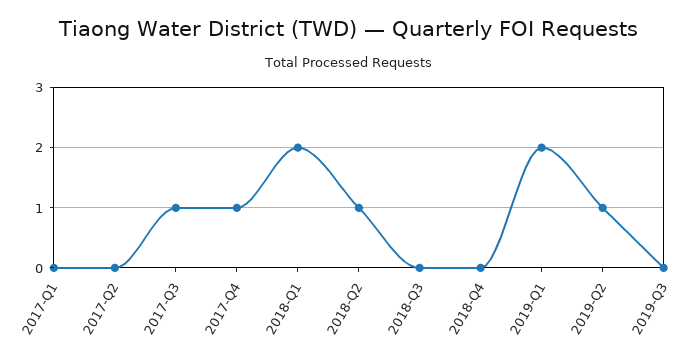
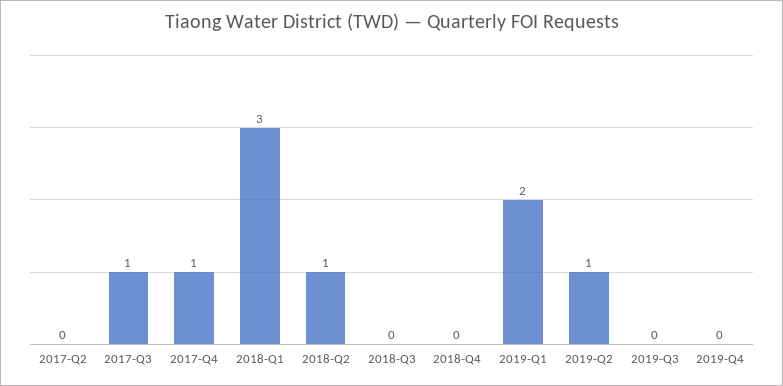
2017-Q1: 0 -> none
2018-Q1: 2 -> 3
2019-Q4: none -> 0

